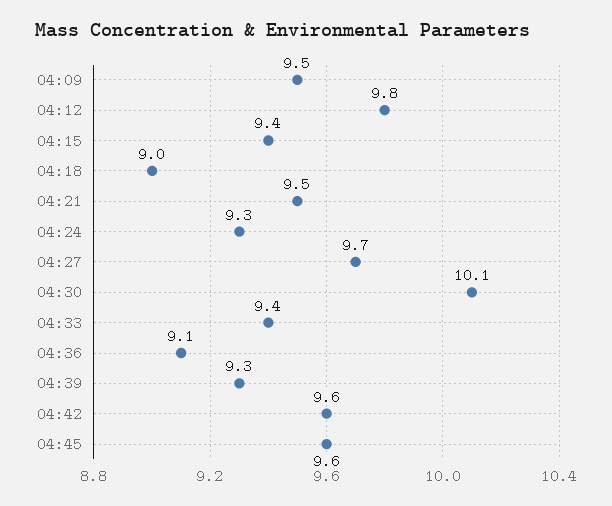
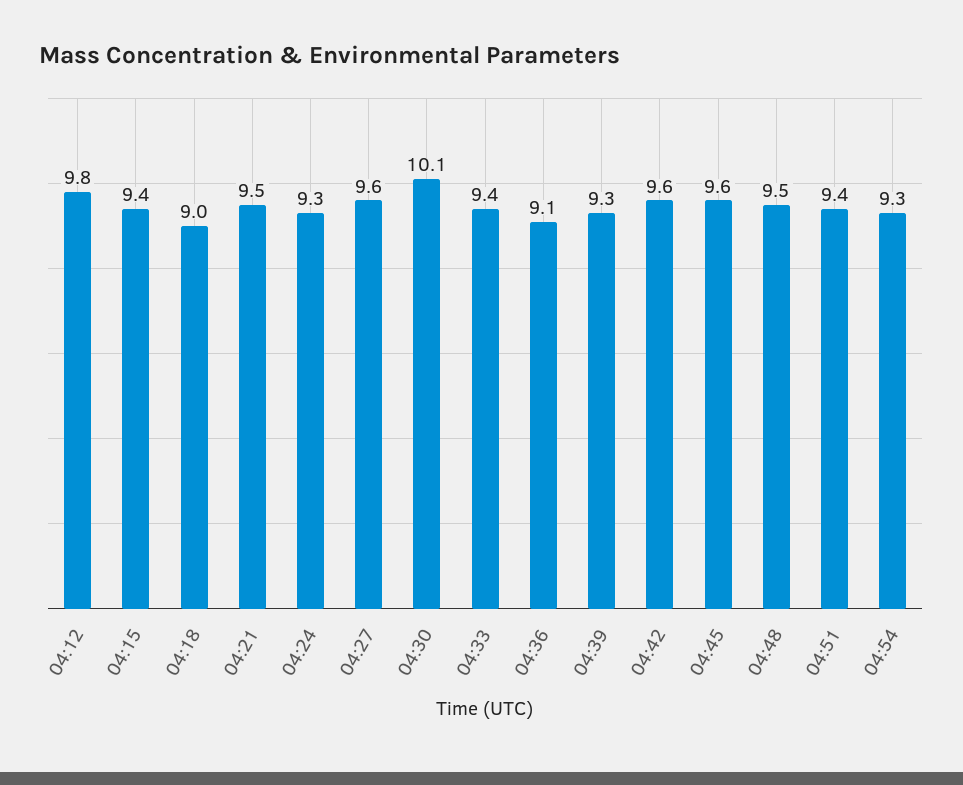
04:09: 9.5 -> none
04:27: 9.7 -> 9.6
04:48: none -> 9.5
04:51: none -> 9.4
04:54: none -> 9.3

